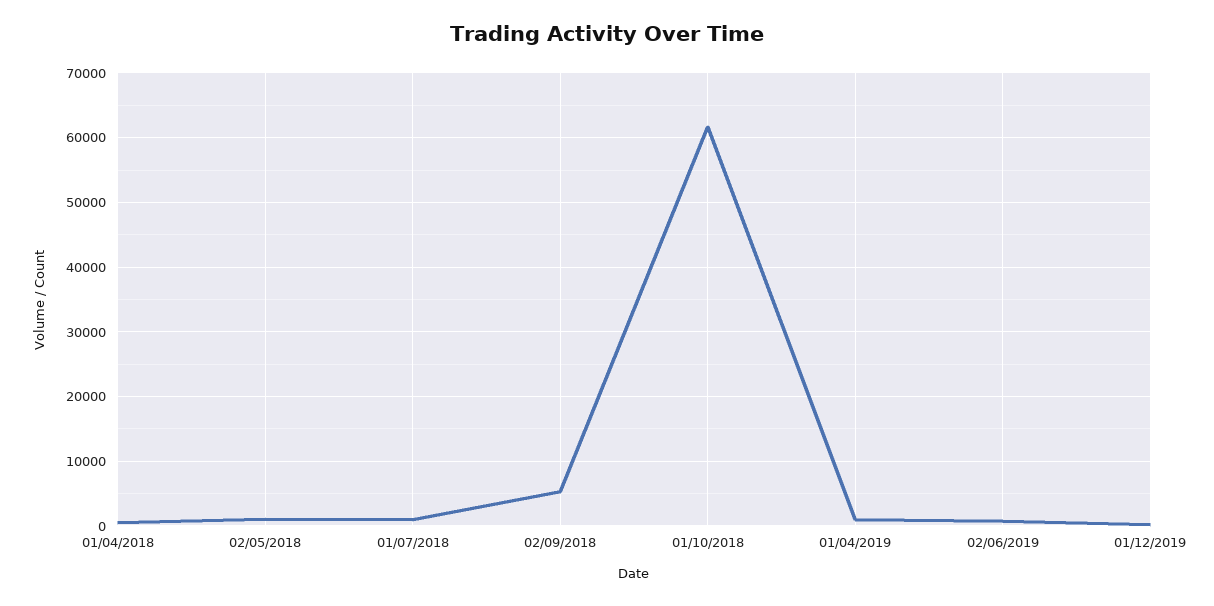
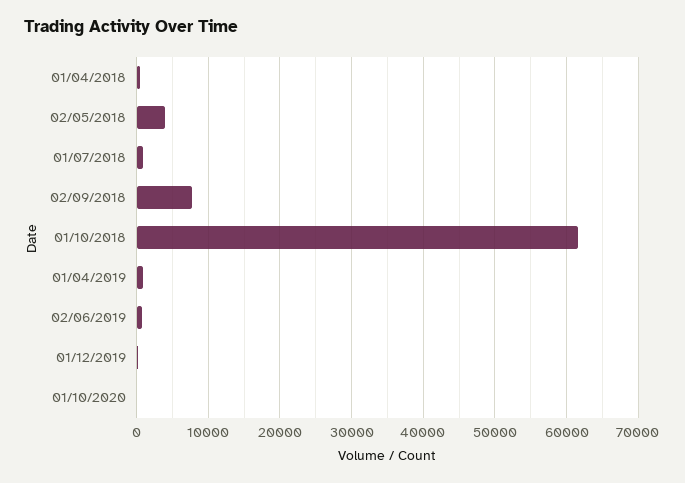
02/05/2018: 1000 -> 4000
02/09/2018: 5000 -> 8000
01/10/2020: none -> 0

